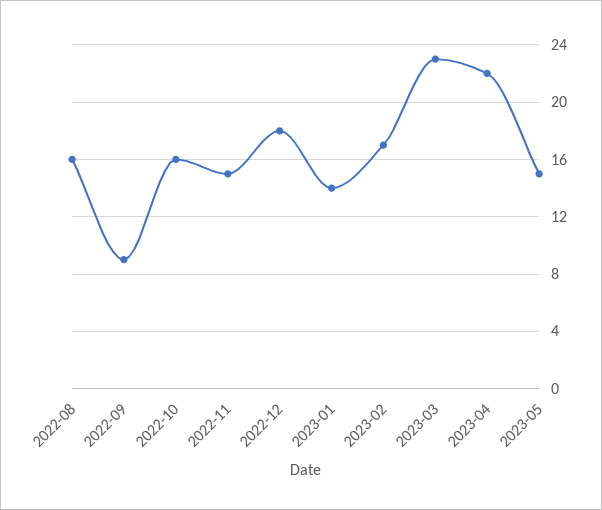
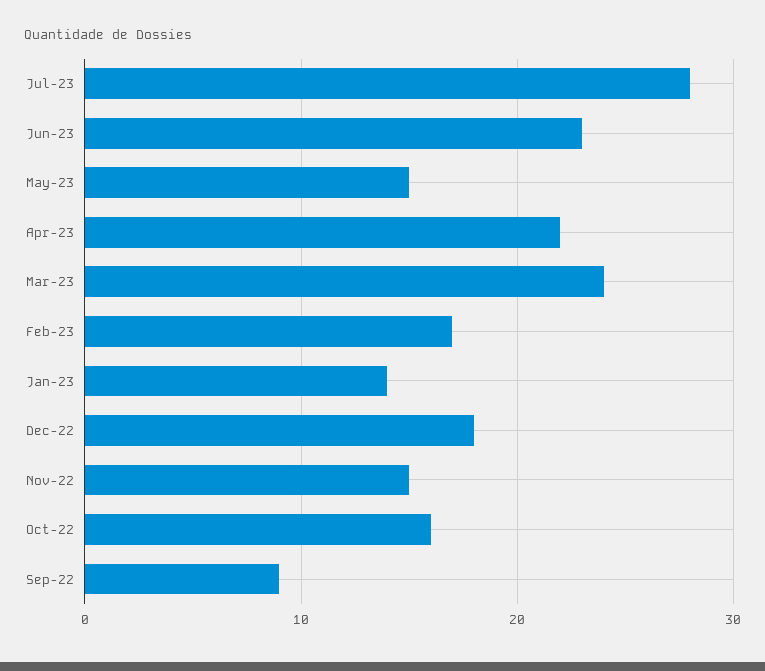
2022-08: 16 -> none
2023-03: 23 -> 24
Jul-23: none -> 28
Jun-23: none -> 23

